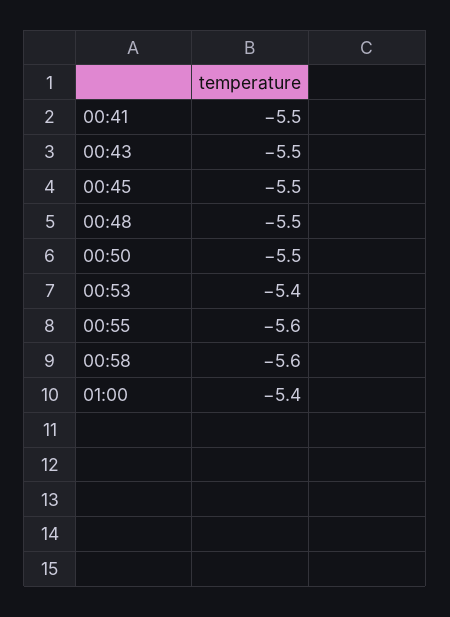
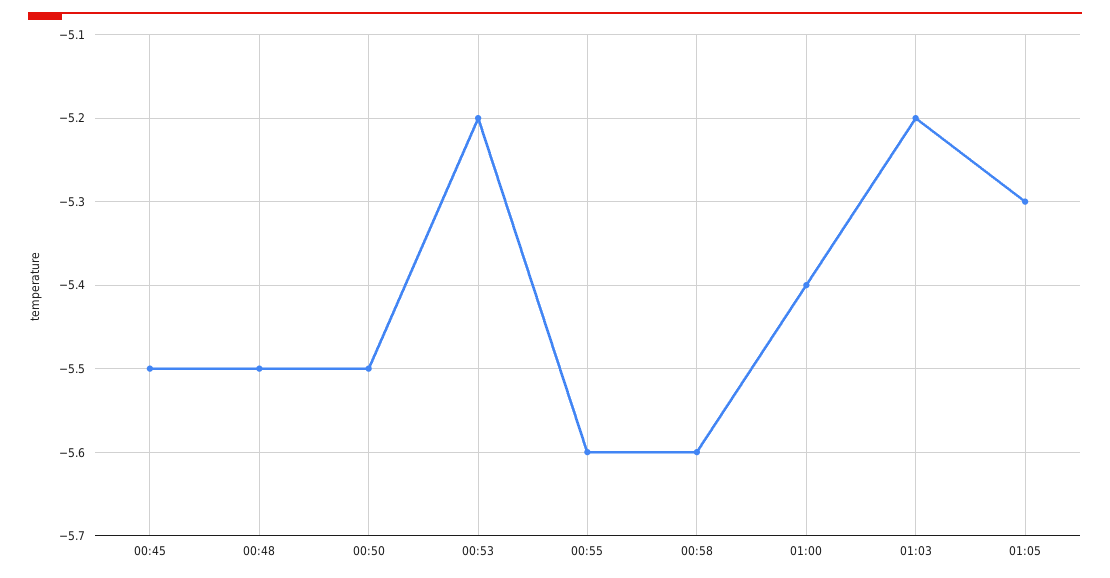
00:41: -5.5 -> none
00:43: -5.5 -> none
00:53: -5.4 -> -5.2
01:03: none -> -5.2
01:05: none -> -5.3

